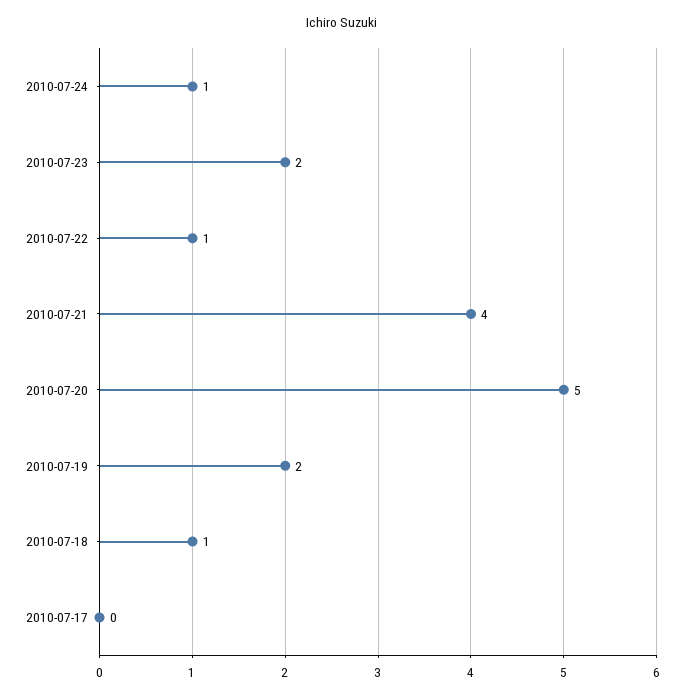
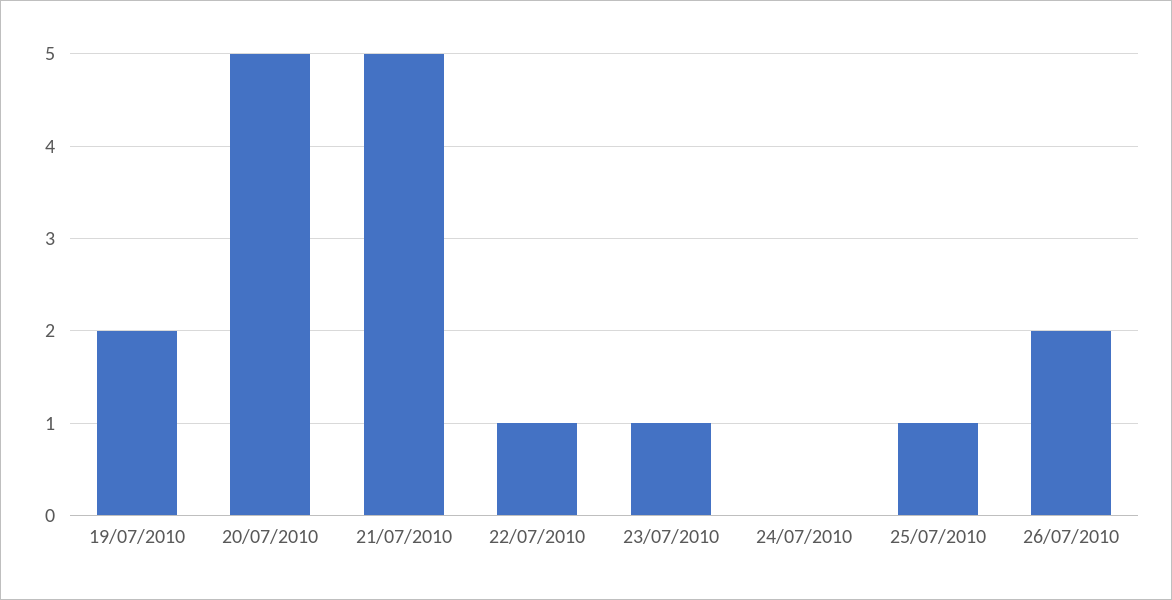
2010-07-24: 1 -> 0
2010-07-23: 2 -> 1
2010-07-21: 4 -> 5
2010-07-18: 1 -> none
2010-07-17: 0 -> none
25/07/2010: none -> 1
26/07/2010: none -> 2

